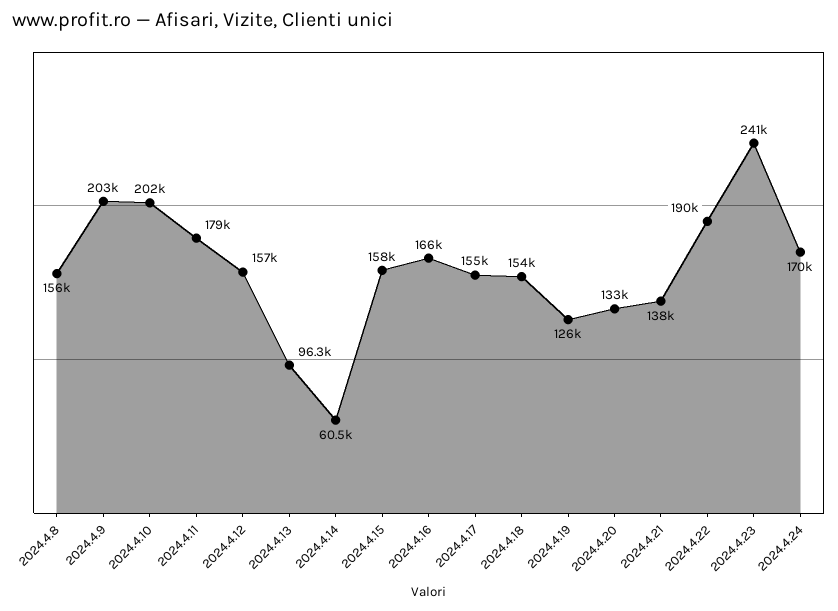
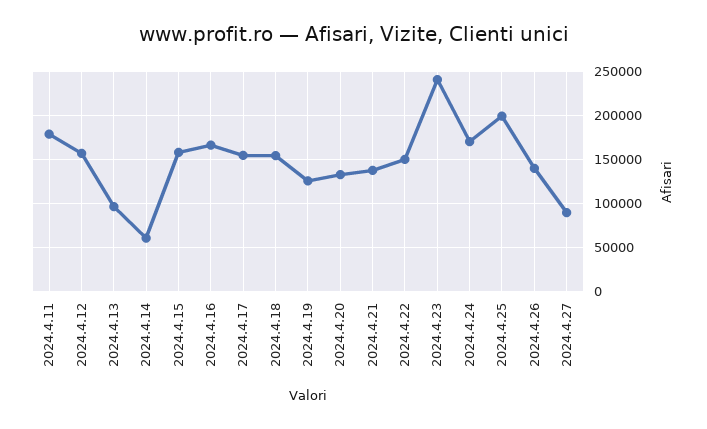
2024.4.8: 156000 -> none
2024.4.9: 203000 -> none
2024.4.10: 202000 -> none
2024.4.22: 190000 -> 150000
2024.4.25: none -> 200000
2024.4.26: none -> 140000
2024.4.27: none -> 90000

